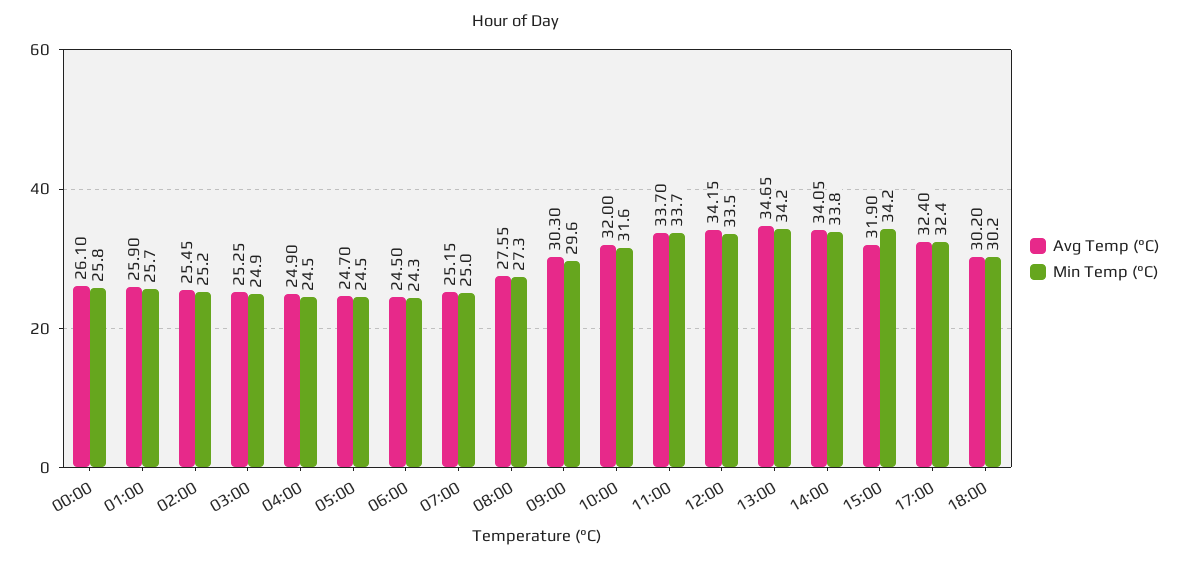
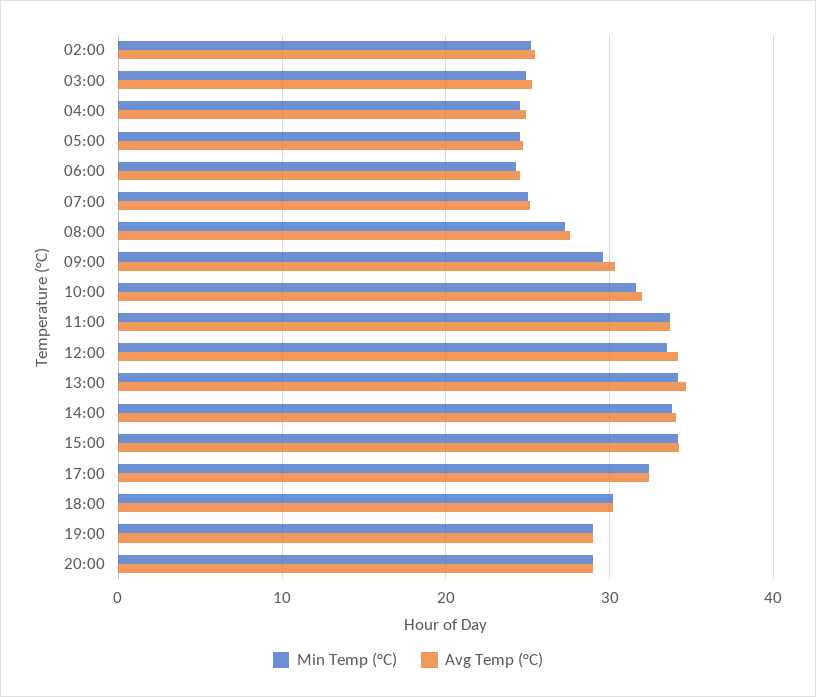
Avg Temp (°C), 00:00: 26.1 -> none
Min Temp (°C), 00:00: 25.8 -> none
Avg Temp (°C), 01:00: 25.9 -> none
Min Temp (°C), 01:00: 25.7 -> none
Avg Temp (°C), 15:00: 31.9 -> 34
Min Temp (°C), 19:00: none -> 29
Avg Temp (°C), 19:00: none -> 29
Min Temp (°C), 20:00: none -> 29
Avg Temp (°C), 20:00: none -> 29

